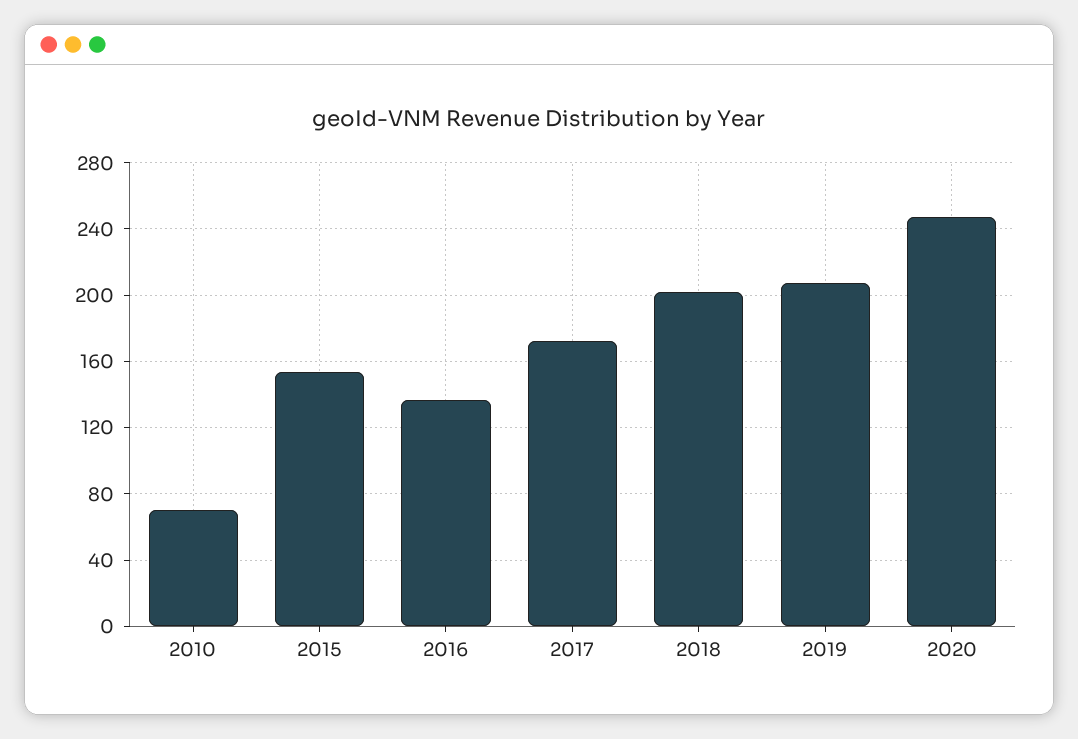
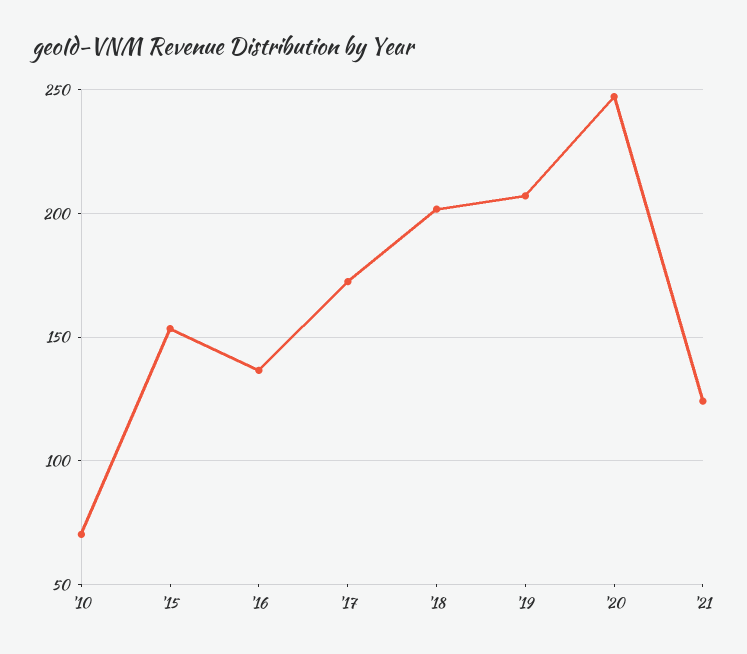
'21: none -> 125

